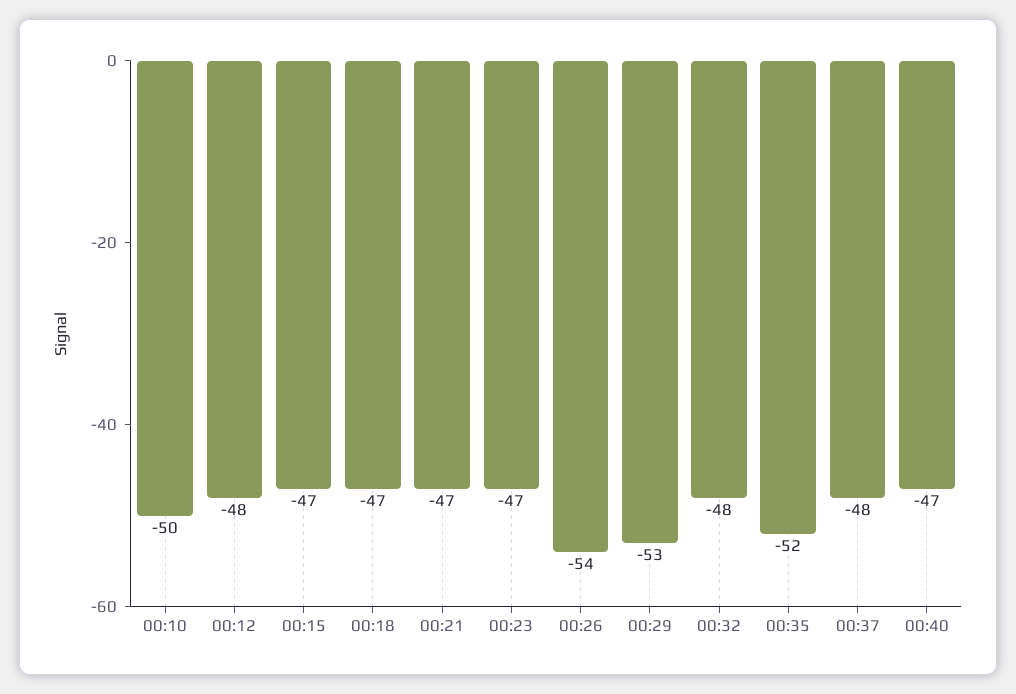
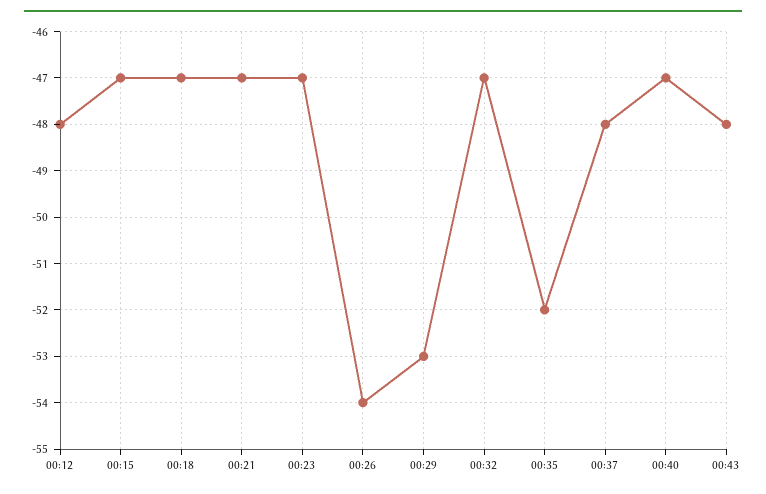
00:10: -50 -> none
00:32: -48 -> -47
00:43: none -> -48

